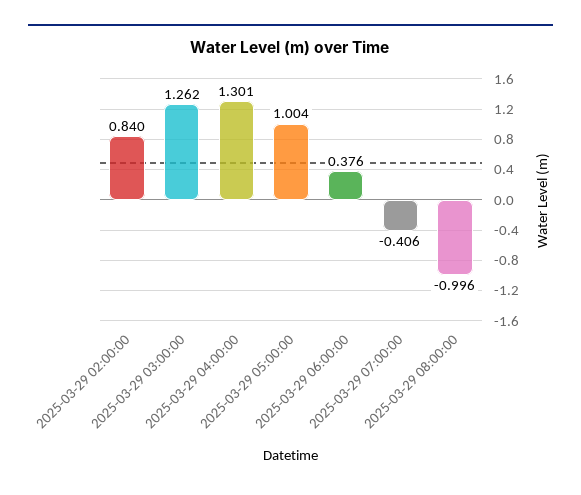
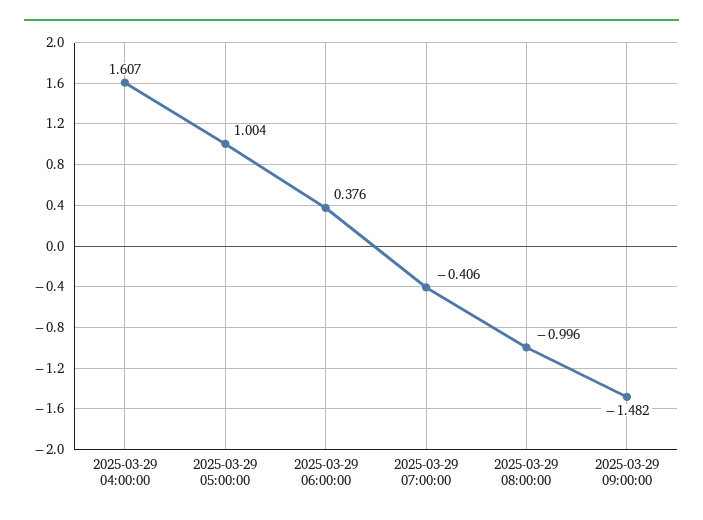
2025-03-29 02:00:00: 0.84 -> none
2025-03-29 03:00:00: 1.262 -> none
2025-03-29 04:00:00: 1.301 -> 1.607
2025-03-29 09:00:00: none -> -1.482

